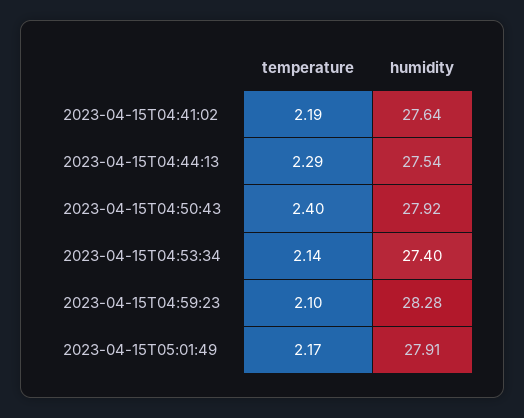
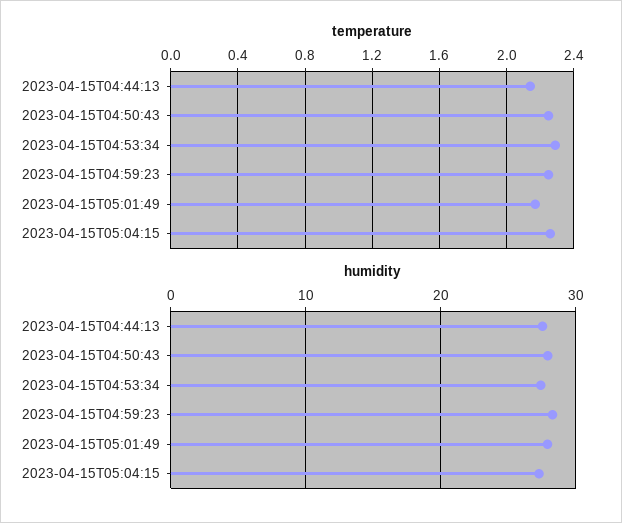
temperature, 2023-04-15T04:41:02: 2.19 -> none
humidity, 2023-04-15T04:41:02: 27.64 -> none
temperature, 2023-04-15T04:44:13: 2.29 -> 2.15
temperature, 2023-04-15T04:50:43: 2.4 -> 2.25
temperature, 2023-04-15T04:53:34: 2.14 -> 2.3
temperature, 2023-04-15T04:59:23: 2.1 -> 2.25
temperature, 2023-04-15T05:04:15: none -> 2.25
humidity, 2023-04-15T05:04:15: none -> 27

